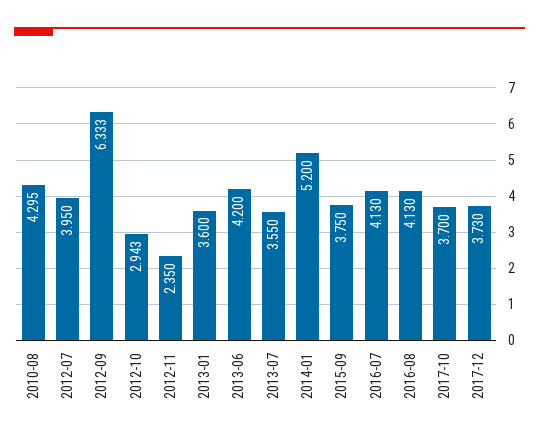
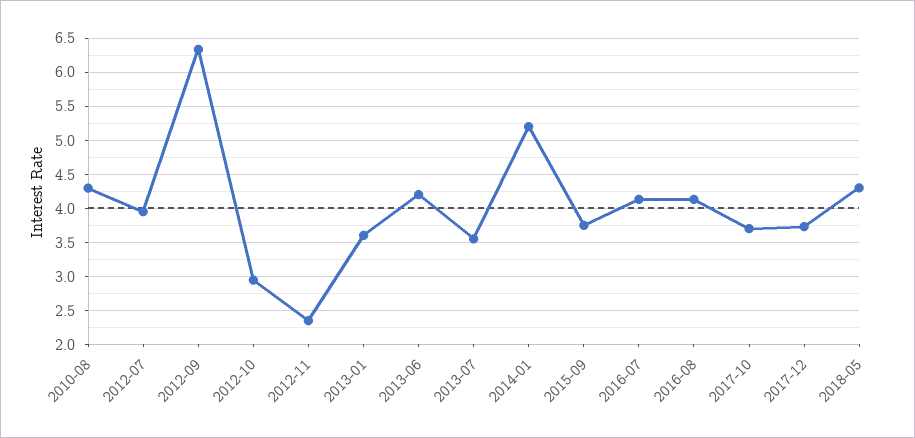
2018-05: none -> 4.3

